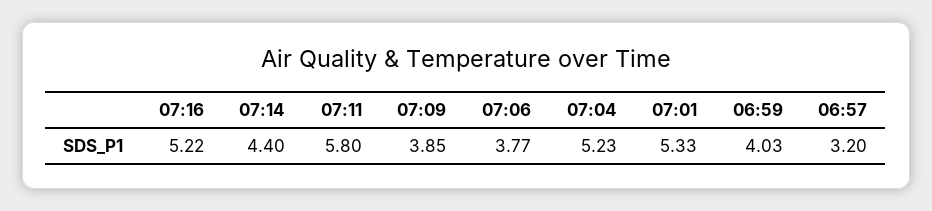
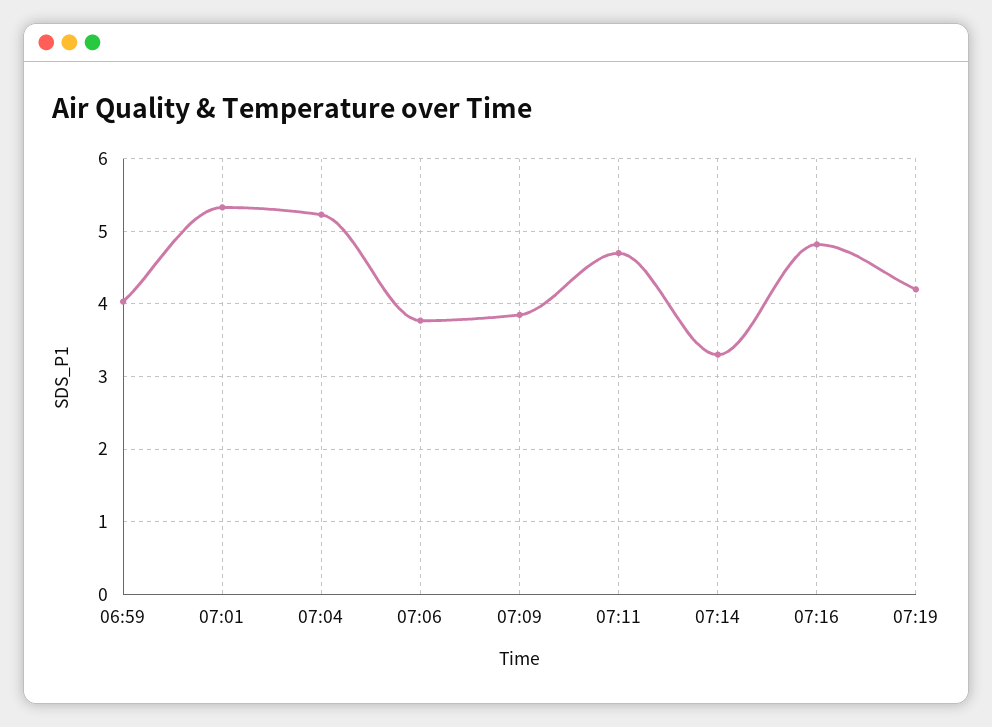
07:16: 5.22 -> 4.8
07:14: 4.4 -> 3.3
07:11: 5.8 -> 4.7
06:57: 3.2 -> none
07:19: none -> 4.2

